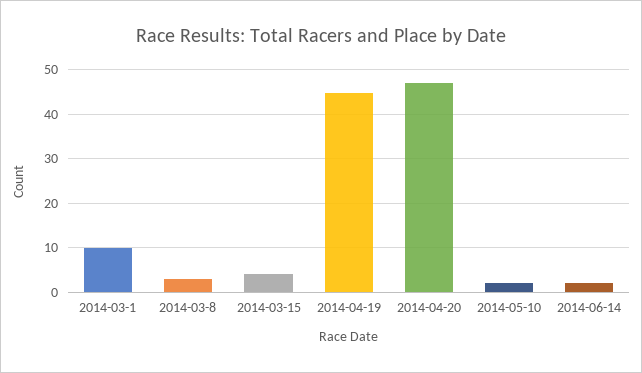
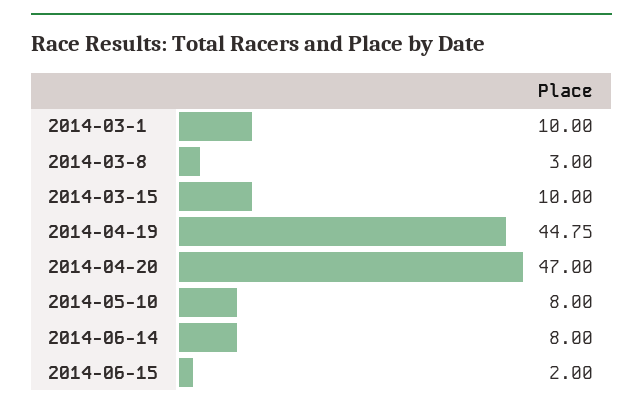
2014-03-15: 4 -> 10
2014-05-10: 2 -> 8
2014-06-14: 2 -> 8
2014-06-15: none -> 2

